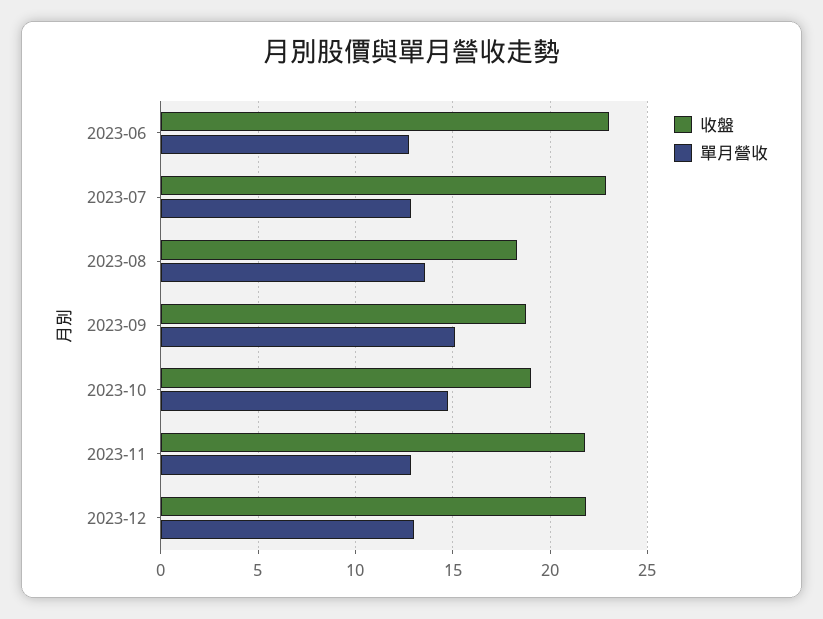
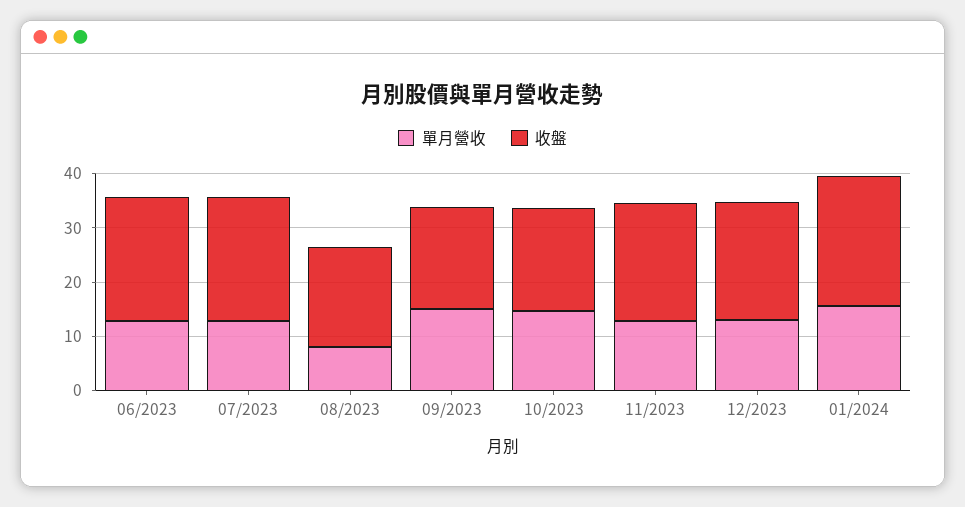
單月營收, 2023-08: 13.5 -> 8
單月營收, 01/2024: none -> 16
收盤, 01/2024: none -> 24

